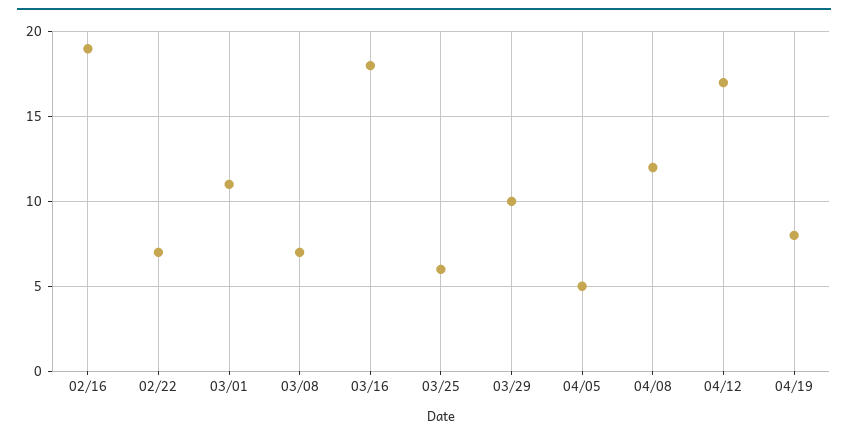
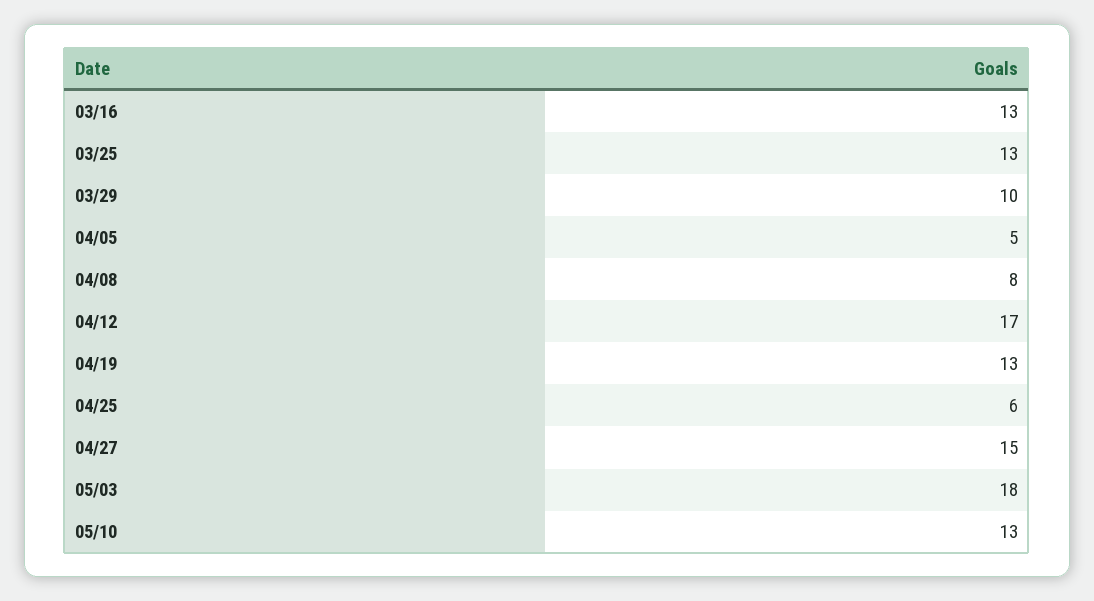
02/16: 19 -> none
02/22: 7 -> none
03/01: 11 -> none
03/08: 7 -> none
03/16: 18 -> 13
03/25: 6 -> 13
04/08: 12 -> 8
04/19: 8 -> 13
04/25: none -> 6
04/27: none -> 15
05/03: none -> 18
05/10: none -> 13

